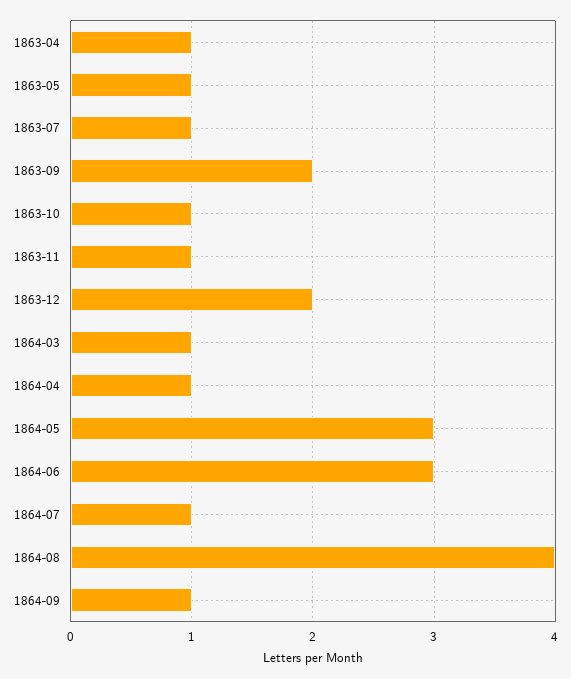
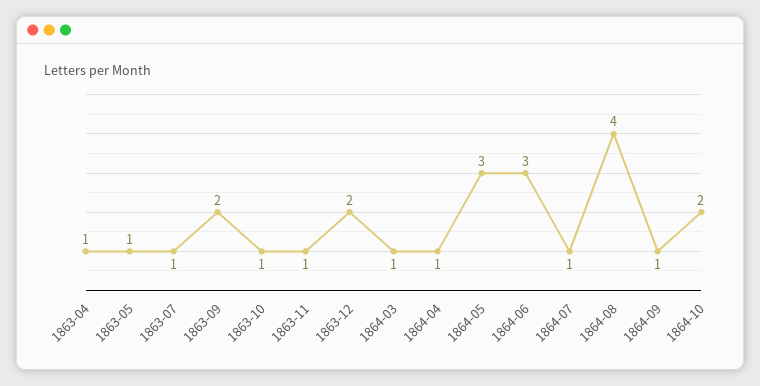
1864-10: none -> 2

